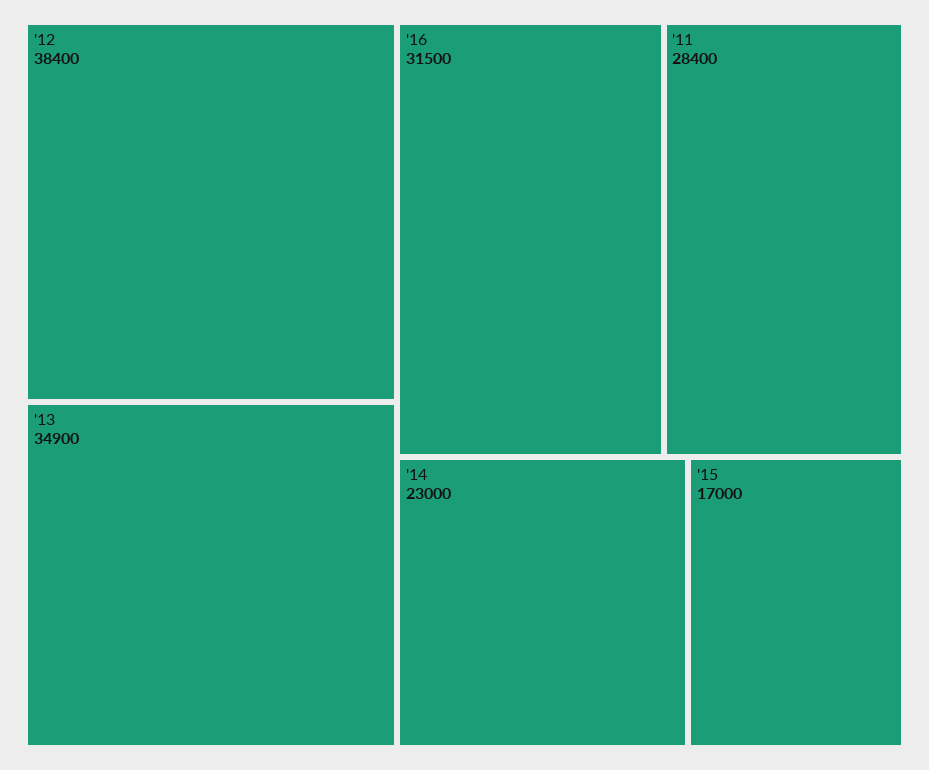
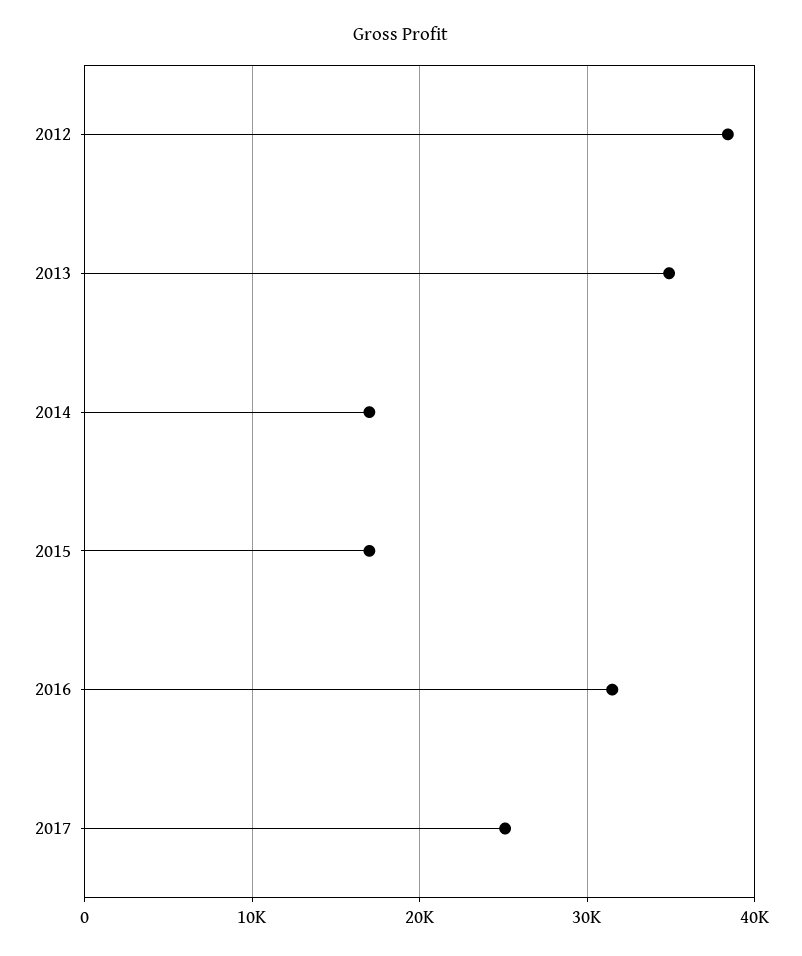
'11: 28400 -> none
'14: 23000 -> 17000
2017: none -> 25000

